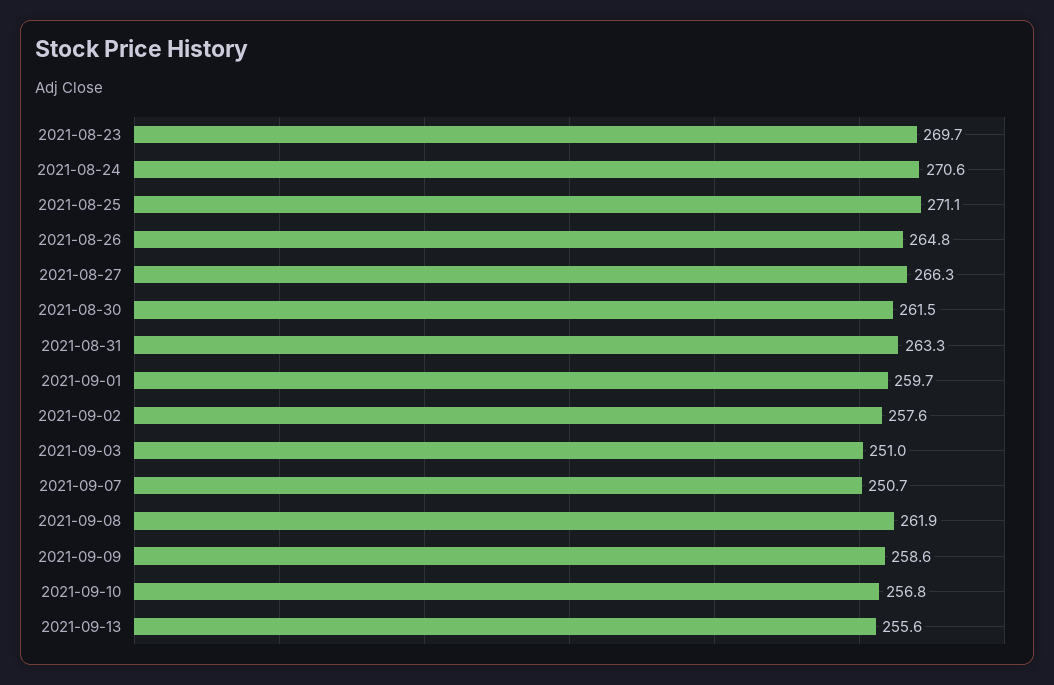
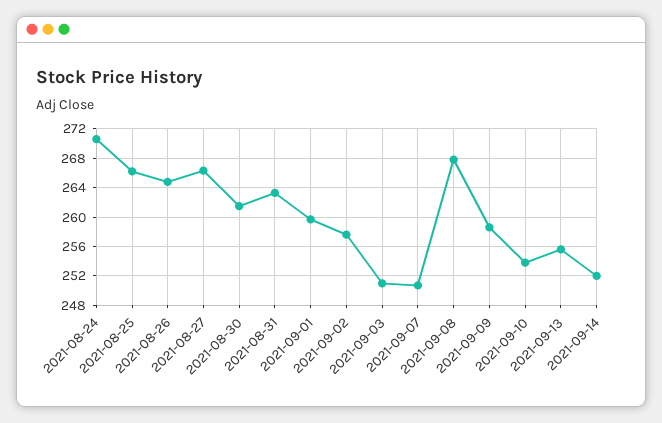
2021-08-23: 269.7 -> none
2021-08-25: 271.1 -> 266
2021-09-08: 261.9 -> 268
2021-09-10: 256.8 -> 254
2021-09-14: none -> 252

